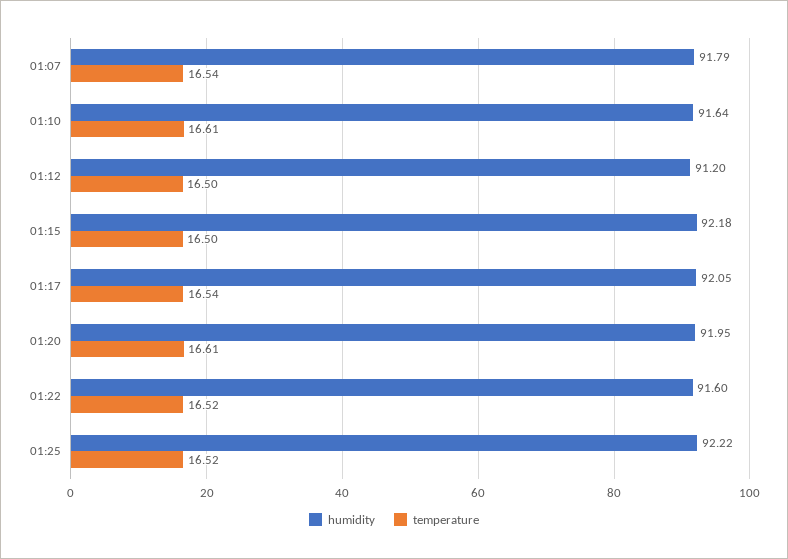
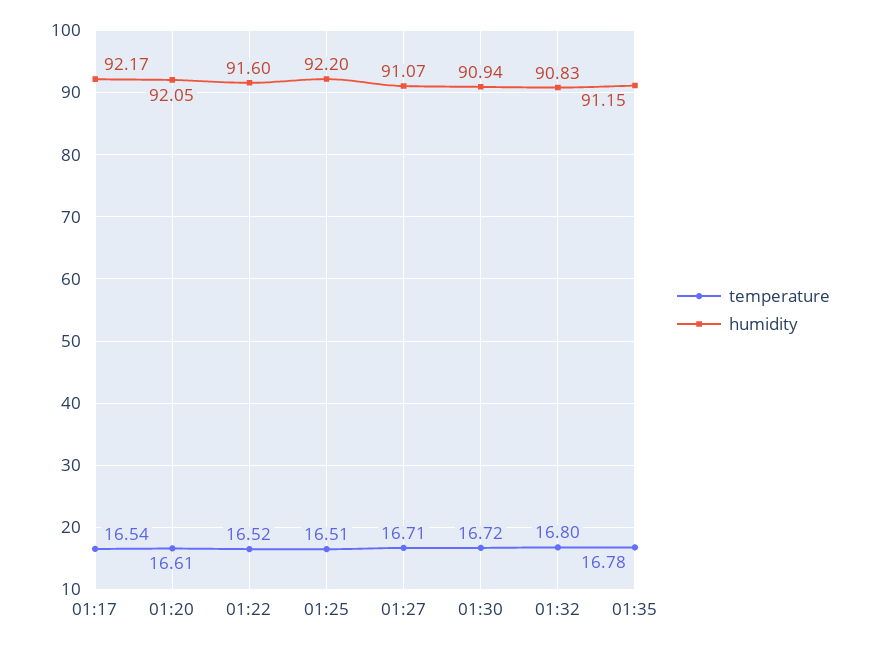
humidity, 01:07: 91.79 -> none
temperature, 01:07: 16.54 -> none
humidity, 01:10: 91.64 -> none
temperature, 01:10: 16.61 -> none
humidity, 01:12: 91.2 -> none
temperature, 01:12: 16.5 -> none
humidity, 01:15: 92.18 -> none
temperature, 01:15: 16.5 -> none
humidity, 01:17: 92.05 -> 92.17
humidity, 01:20: 91.95 -> 92.05
humidity, 01:25: 92.22 -> 92.2
temperature, 01:25: 16.52 -> 16.51
temperature, 01:27: none -> 16.71
humidity, 01:27: none -> 91.07
temperature, 01:30: none -> 16.72
humidity, 01:30: none -> 90.94
temperature, 01:32: none -> 16.8
humidity, 01:32: none -> 90.83
temperature, 01:35: none -> 16.78
humidity, 01:35: none -> 91.15

